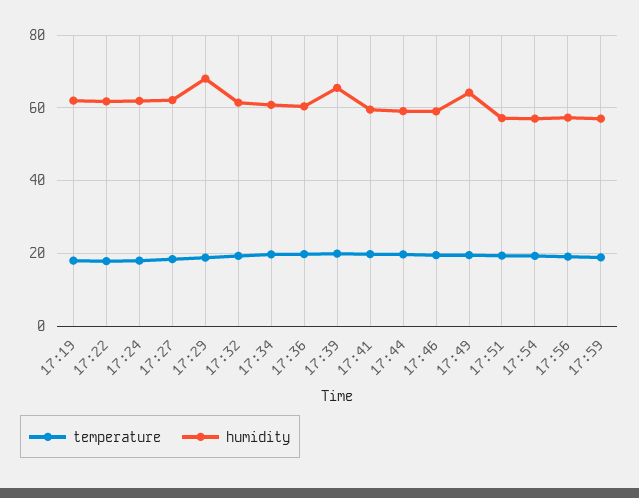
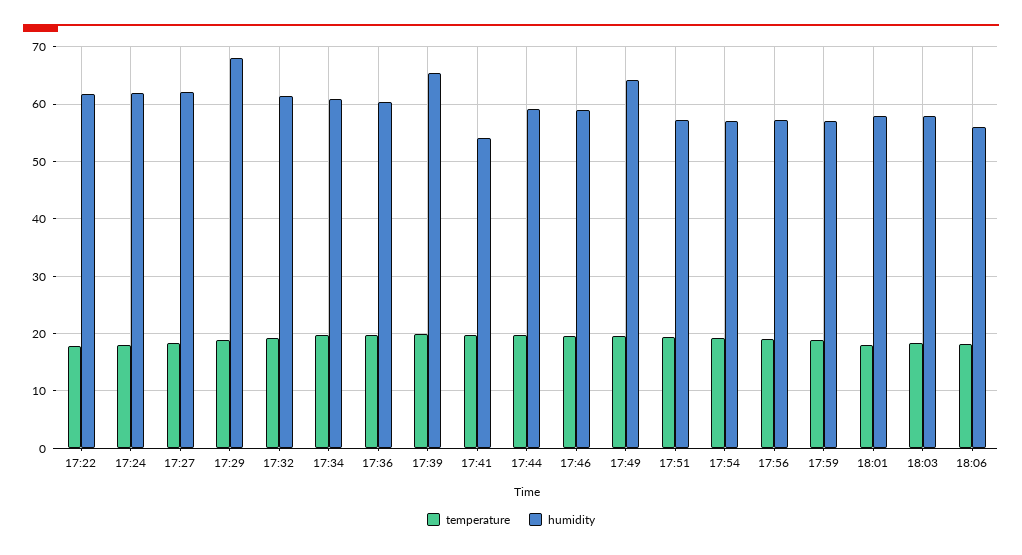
temperature, 17:19: 18 -> none
humidity, 17:19: 62 -> none
humidity, 17:41: 60 -> 54
temperature, 18:01: none -> 18
humidity, 18:01: none -> 58
temperature, 18:03: none -> 18
humidity, 18:03: none -> 58
temperature, 18:06: none -> 18
humidity, 18:06: none -> 56

